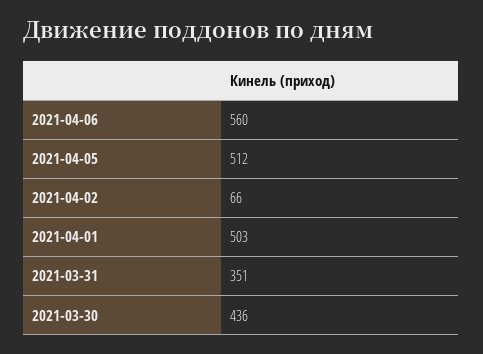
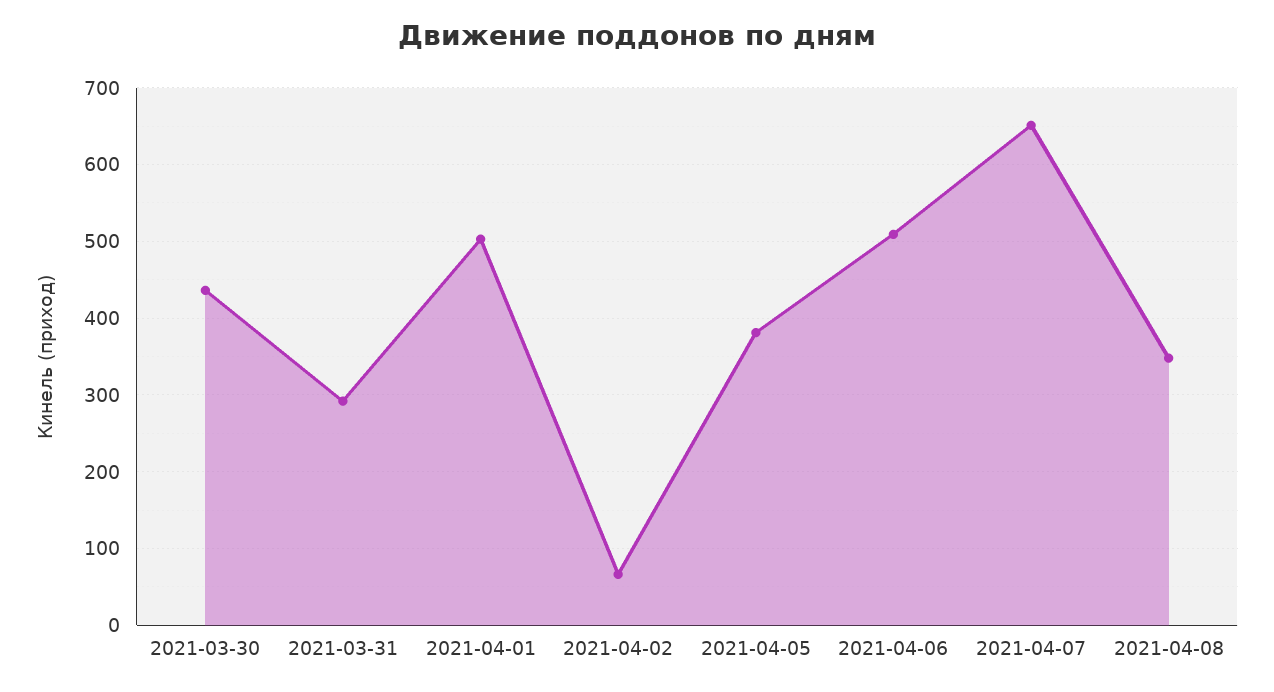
2021-04-06: 560 -> 510
2021-04-05: 512 -> 380
2021-03-31: 351 -> 290
2021-04-07: none -> 650
2021-04-08: none -> 350

